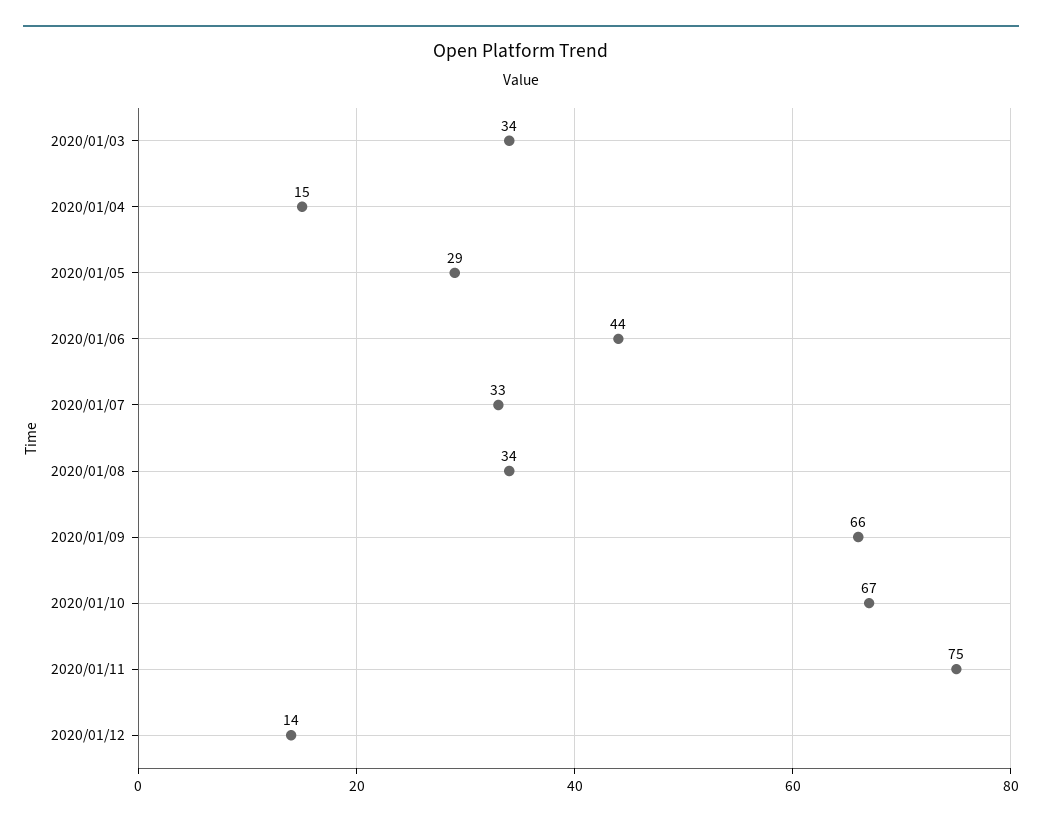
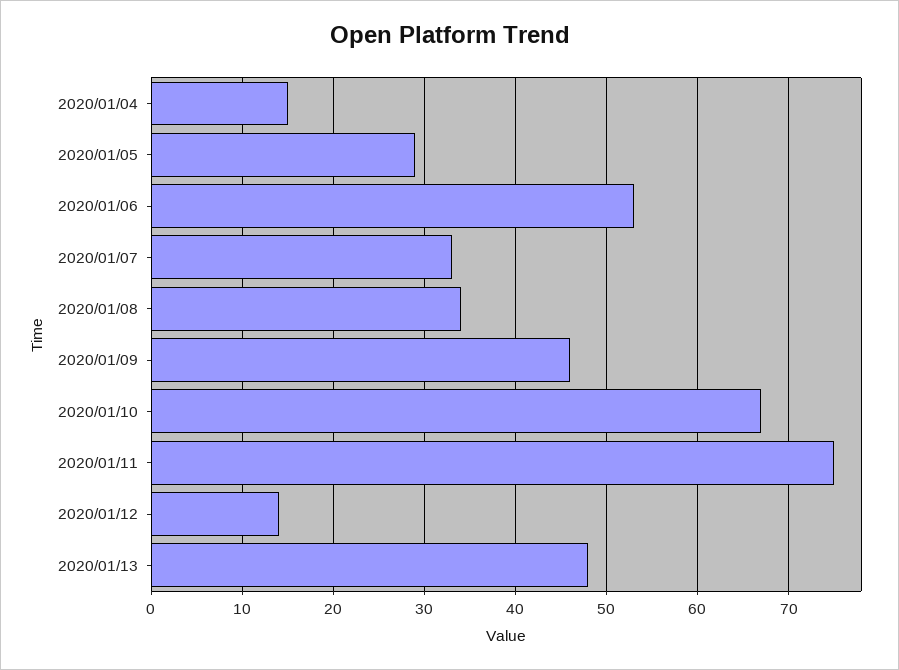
2020/01/03: 34 -> none
2020/01/06: 44 -> 53
2020/01/09: 66 -> 46
2020/01/13: none -> 48

